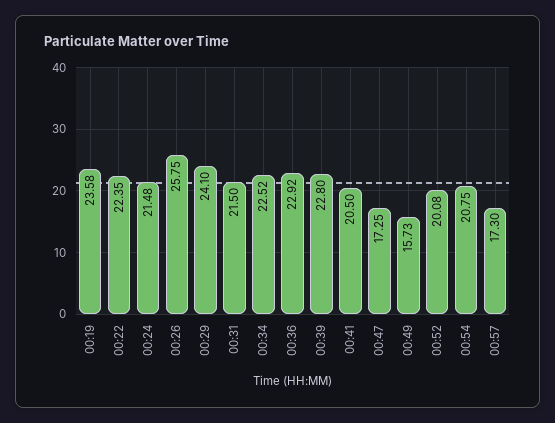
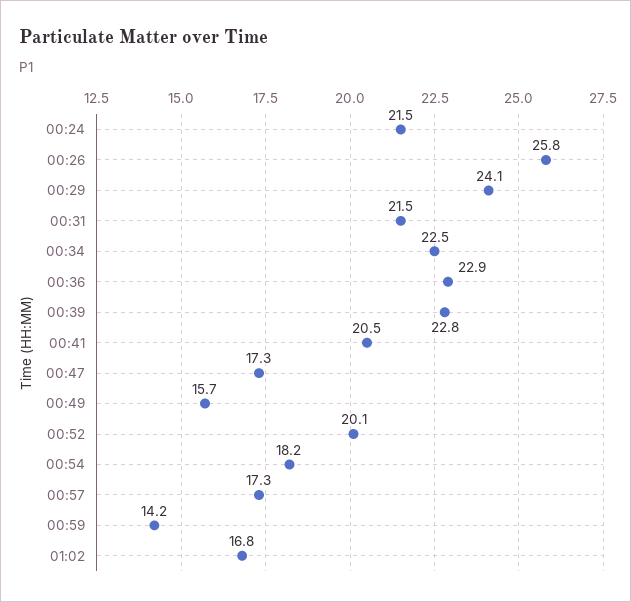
00:19: 23.58 -> none
00:22: 22.35 -> none
00:54: 20.75 -> 18.2
00:59: none -> 14.2
01:02: none -> 16.8

